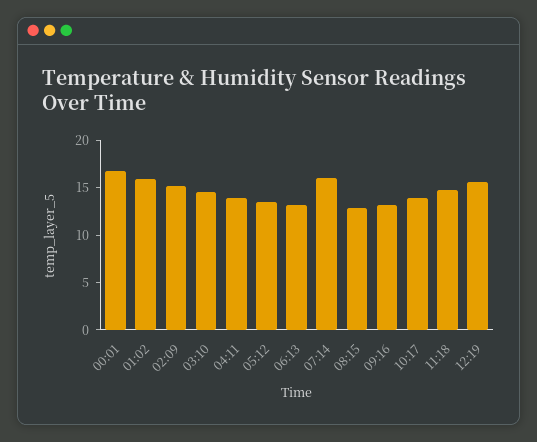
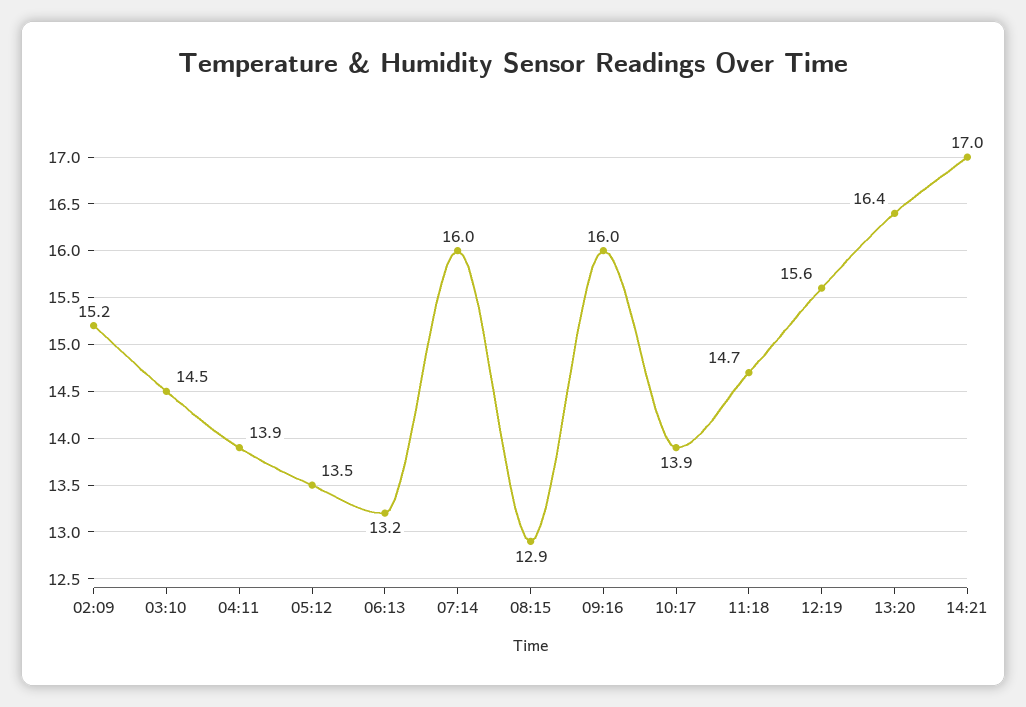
00:01: 17 -> none
01:02: 16 -> none
09:16: 13 -> 16
13:20: none -> 16.4
14:21: none -> 17

